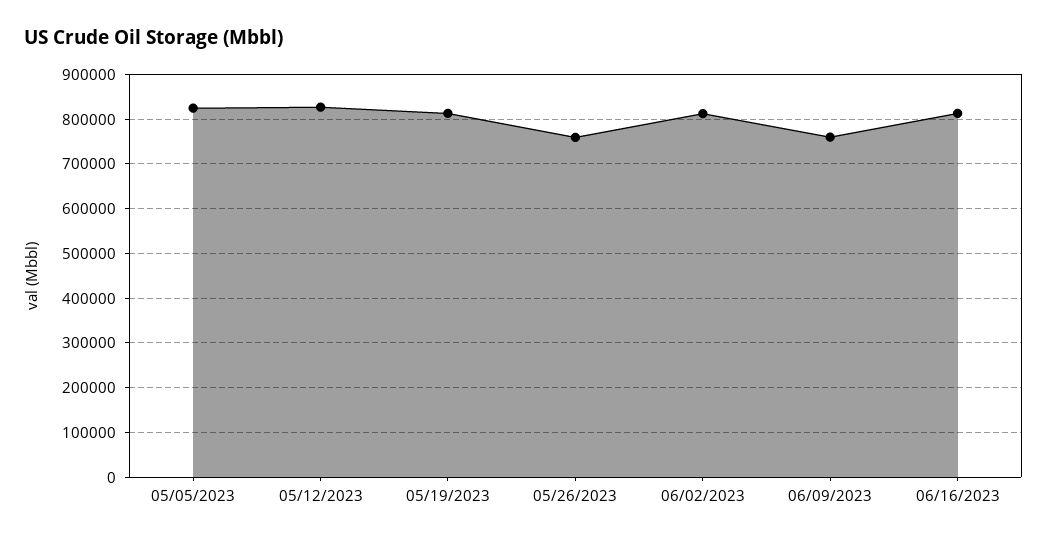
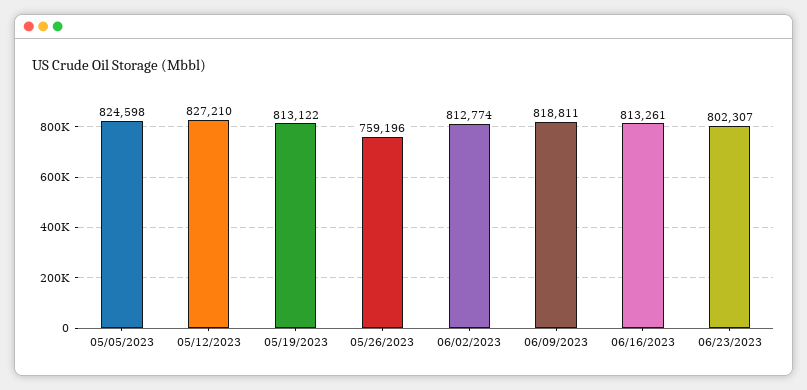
06/09/2023: 760000 -> 818811
06/23/2023: none -> 802307

